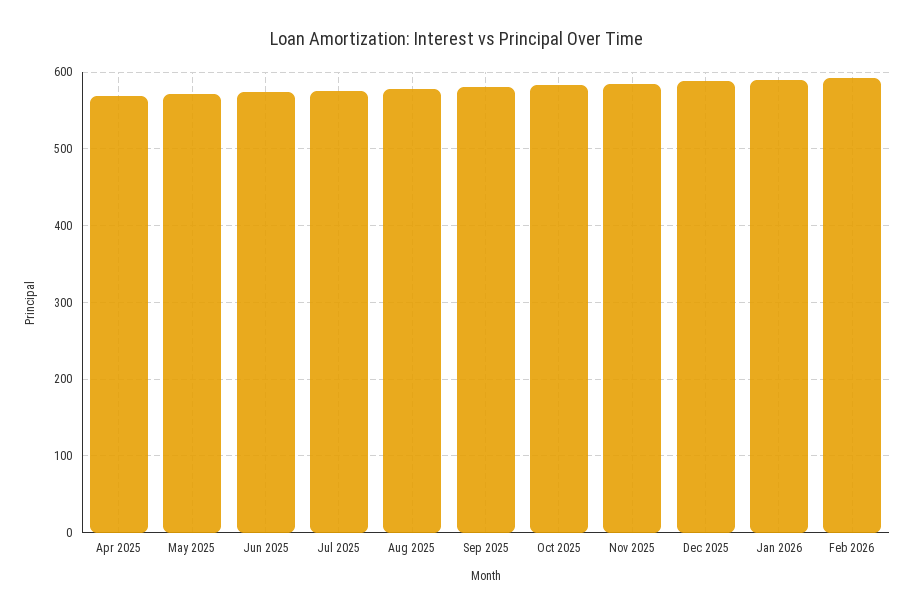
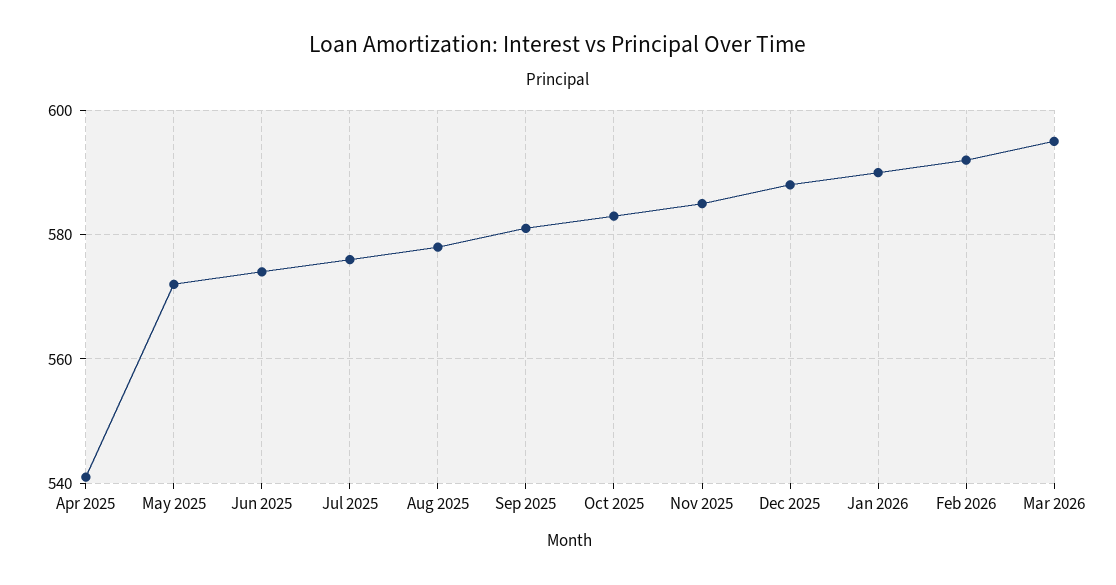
Apr 2025: 570 -> 540
Mar 2026: none -> 595

